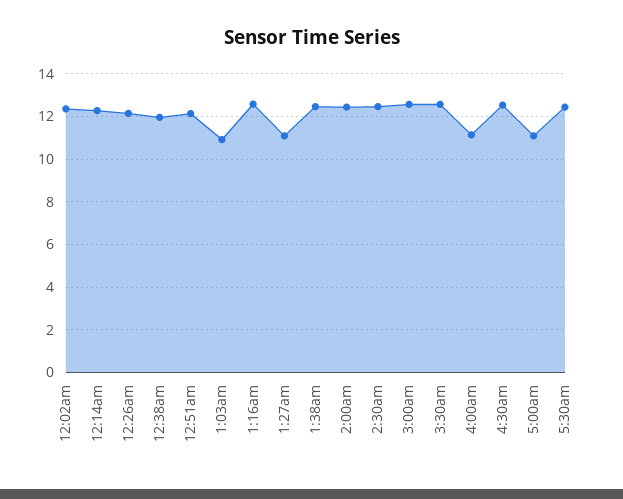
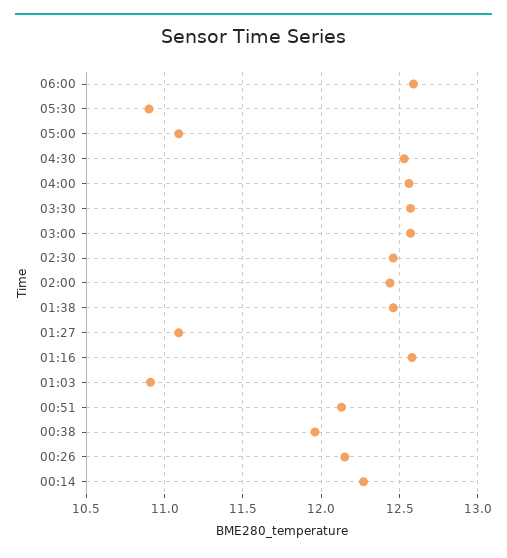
12:02am: 12.5 -> none
4:00am: 11 -> 12.55
5:30am: 12.5 -> 10.9
06:00: none -> 12.6

